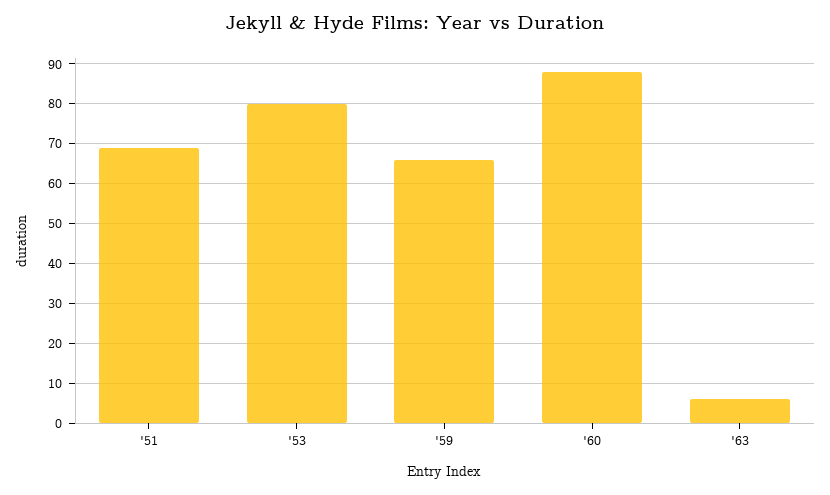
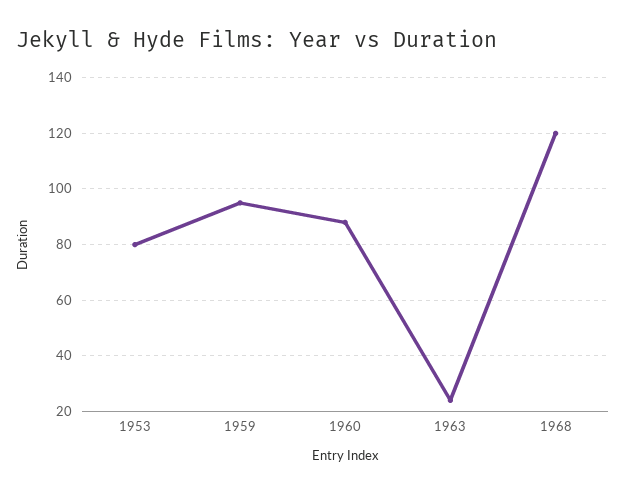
'51: 70 -> none
'59: 65 -> 95
'63: 5 -> 25
1968: none -> 120

